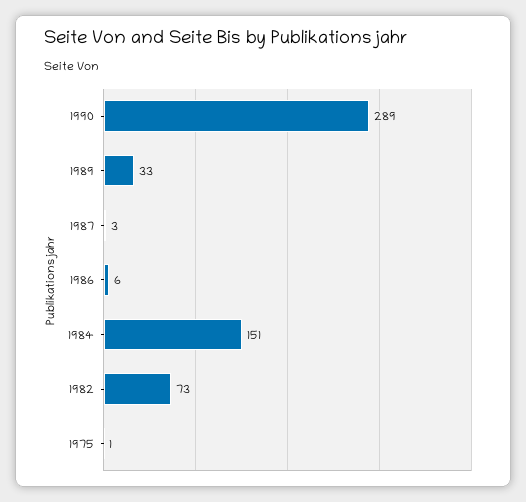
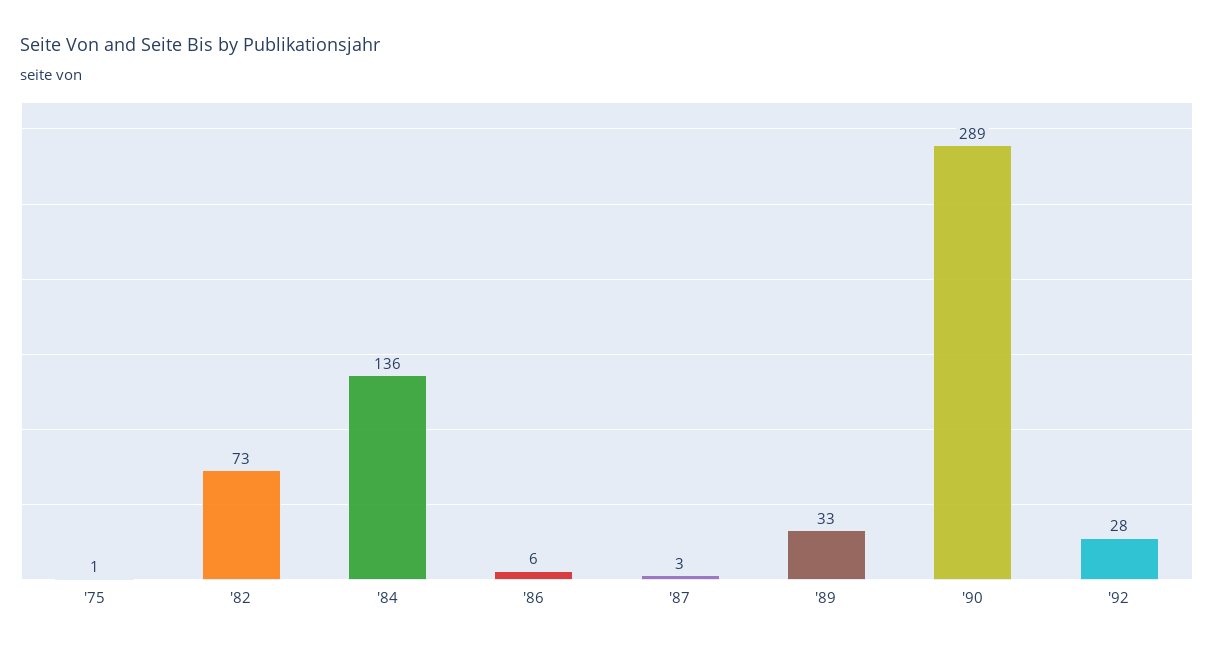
1984: 151 -> 136
'92: none -> 28

